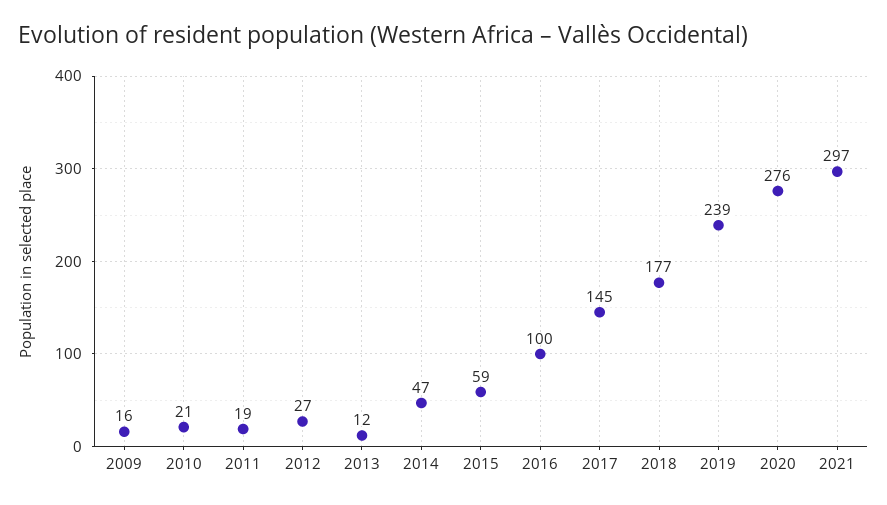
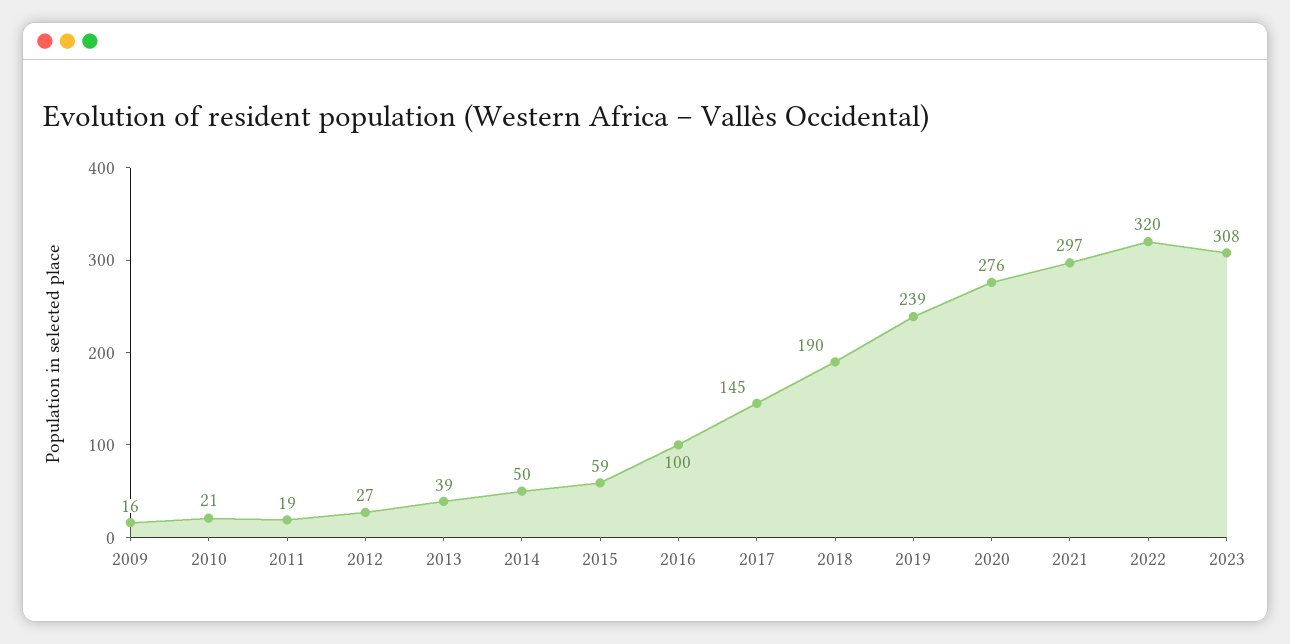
2013: 12 -> 39
2014: 47 -> 50
2018: 177 -> 190
2022: none -> 320
2023: none -> 308

